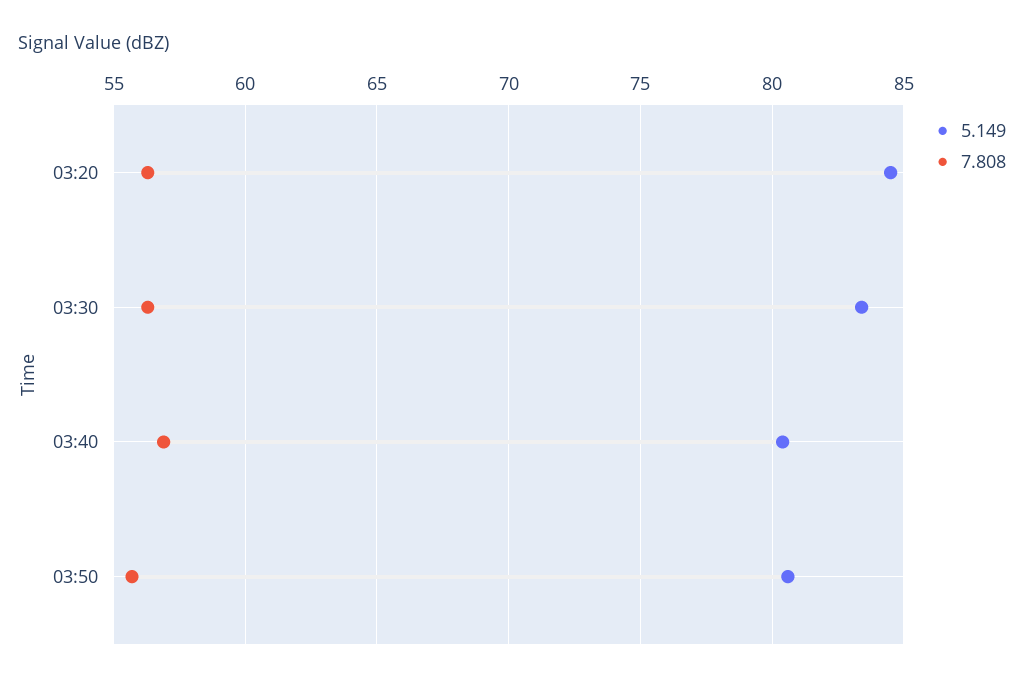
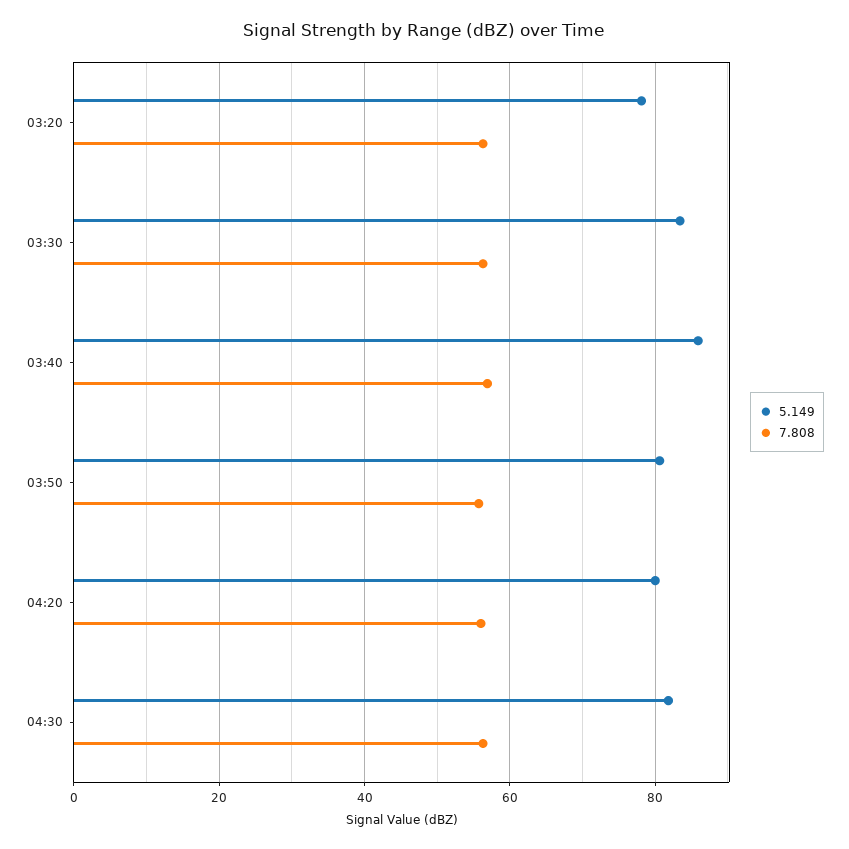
5.149, 03:20: 84.5 -> 78
5.149, 03:40: 80.5 -> 86
5.149, 04:20: none -> 80
7.808, 04:20: none -> 56
5.149, 04:30: none -> 82
7.808, 04:30: none -> 56

